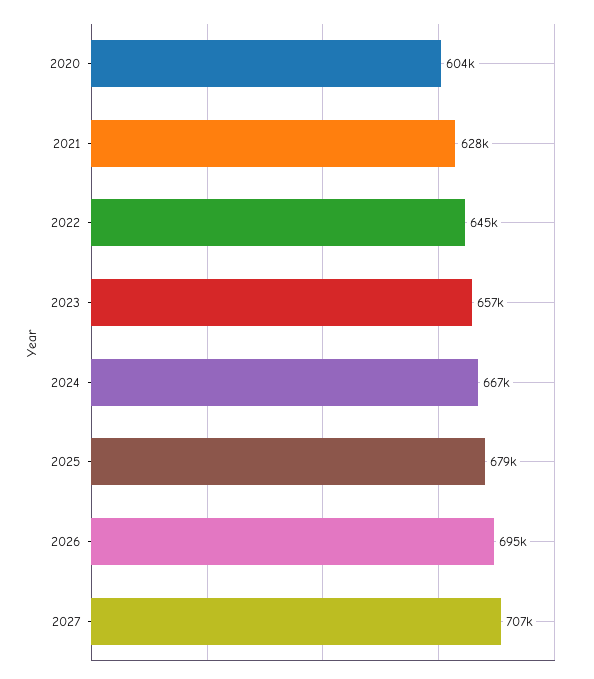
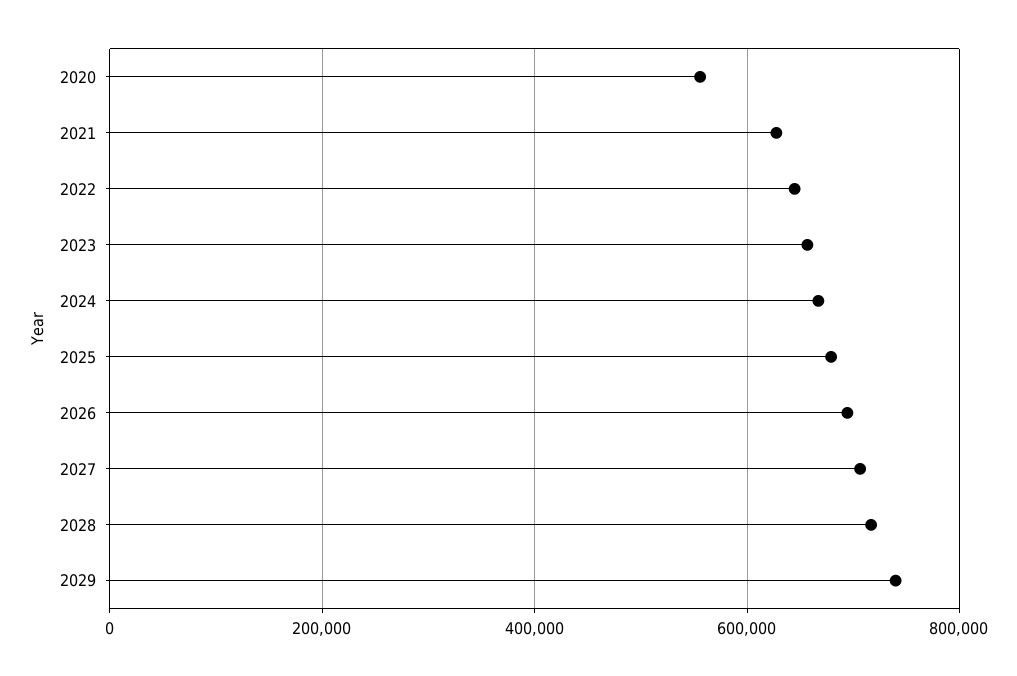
2020: 604000 -> 560000
2028: none -> 720000
2029: none -> 740000

